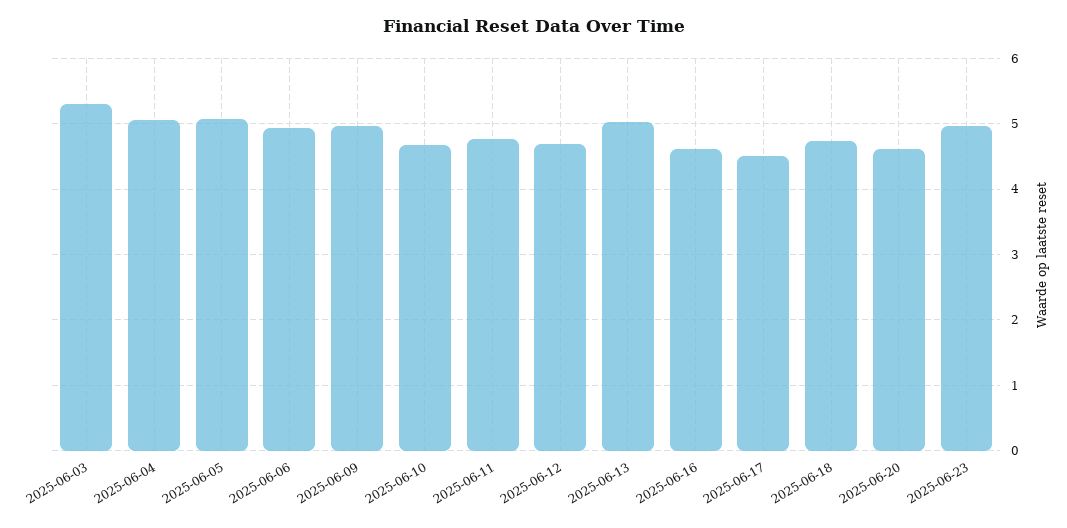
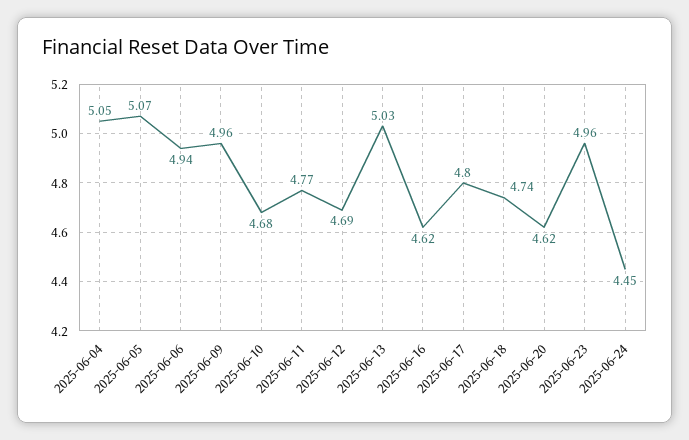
2025-06-03: 5.3 -> none
2025-06-17: 4.5 -> 4.8
2025-06-24: none -> 4.45

